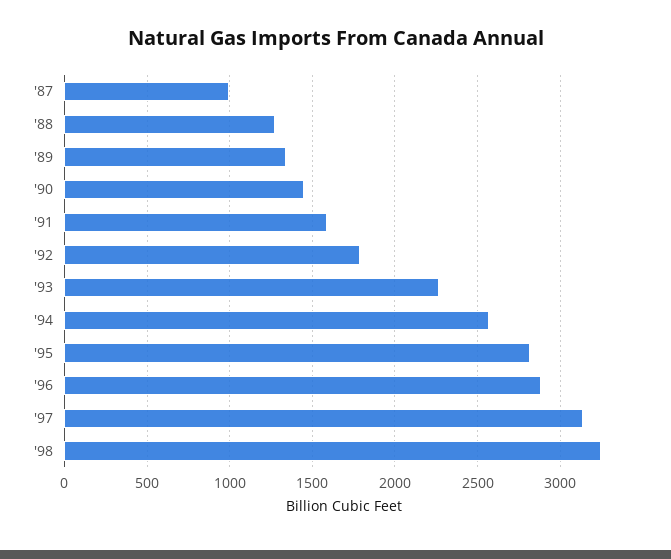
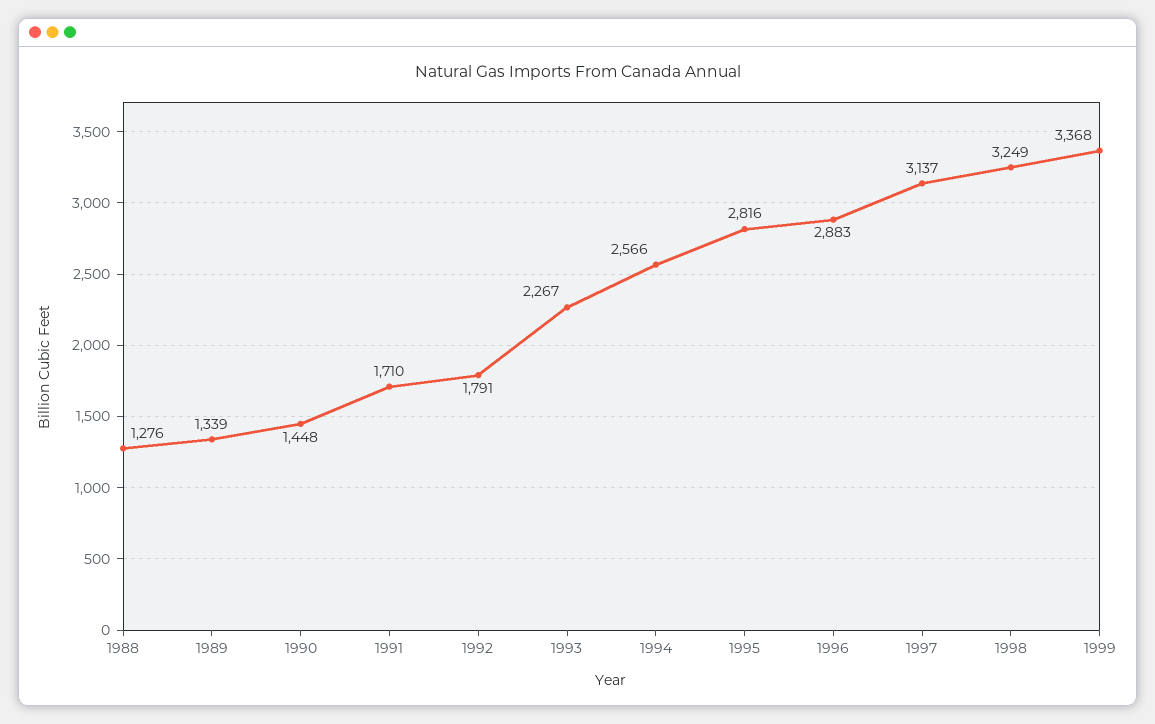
'87: 1000 -> none
'91: 1600 -> 1710
1999: none -> 3368

